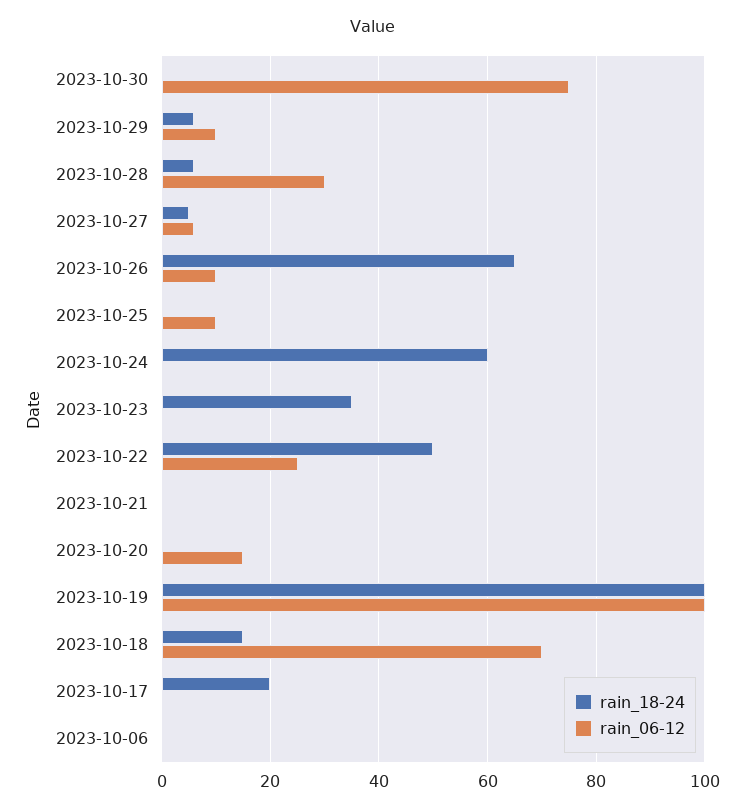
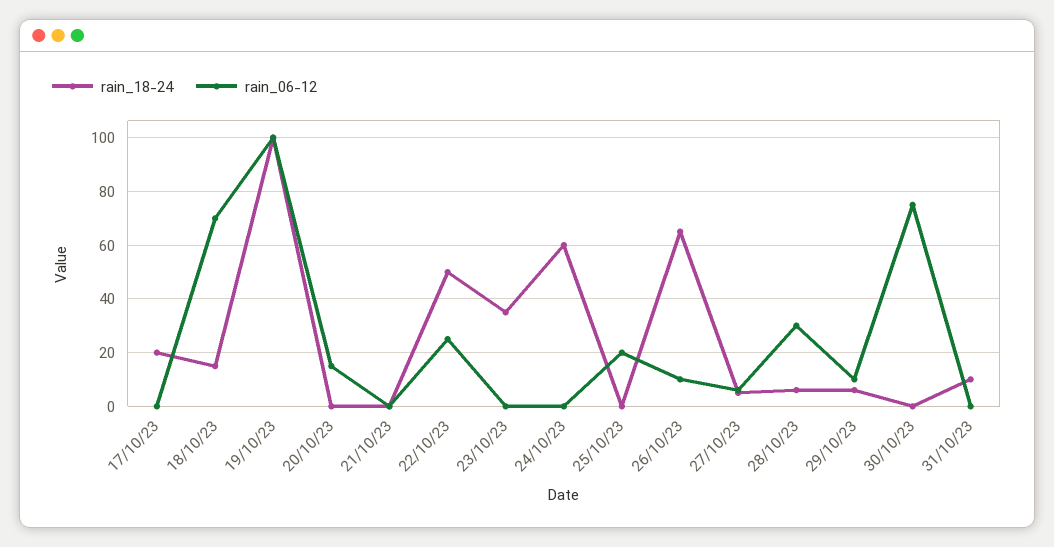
rain_06-12, 2023-10-25: 10 -> 20
rain_18-24, 2023-10-06: 0 -> none
rain_06-12, 2023-10-06: 0 -> none
rain_18-24, 31/10/23: none -> 10
rain_06-12, 31/10/23: none -> 0

